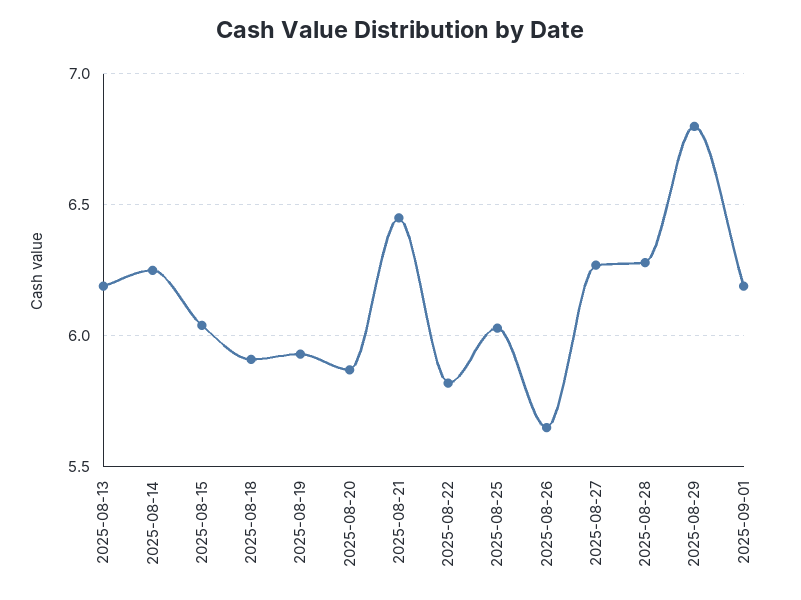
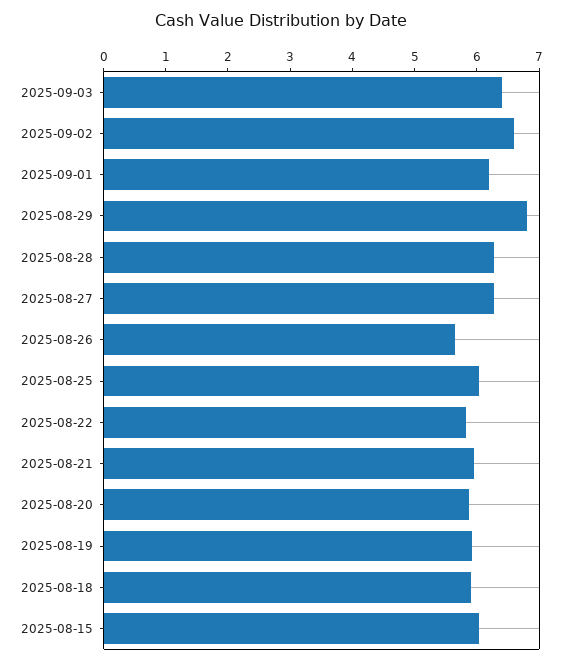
2025-08-13: 6.2 -> none
2025-08-14: 6.25 -> none
2025-08-21: 6.45 -> 6
2025-09-03: none -> 6.4
2025-09-02: none -> 6.6

